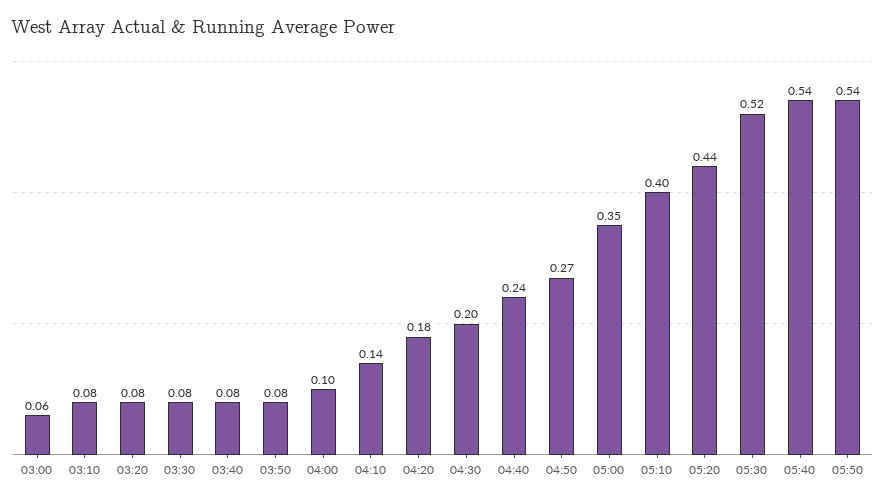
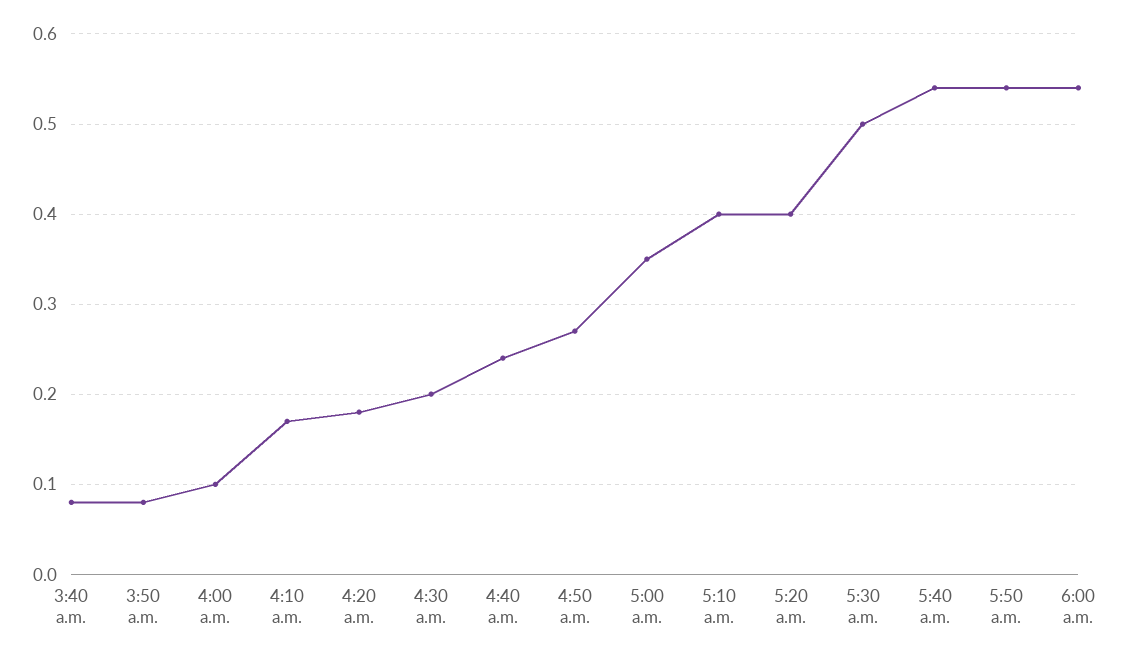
03:00: 0.06 -> none
03:10: 0.08 -> none
03:20: 0.08 -> none
03:30: 0.08 -> none
04:10: 0.14 -> 0.17
05:20: 0.44 -> 0.4
05:30: 0.52 -> 0.5
6:00 a.m.: none -> 0.54

